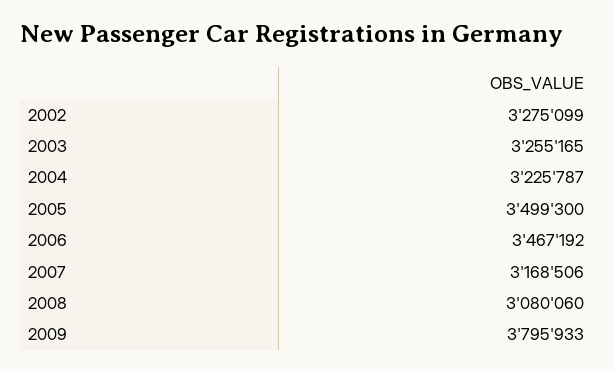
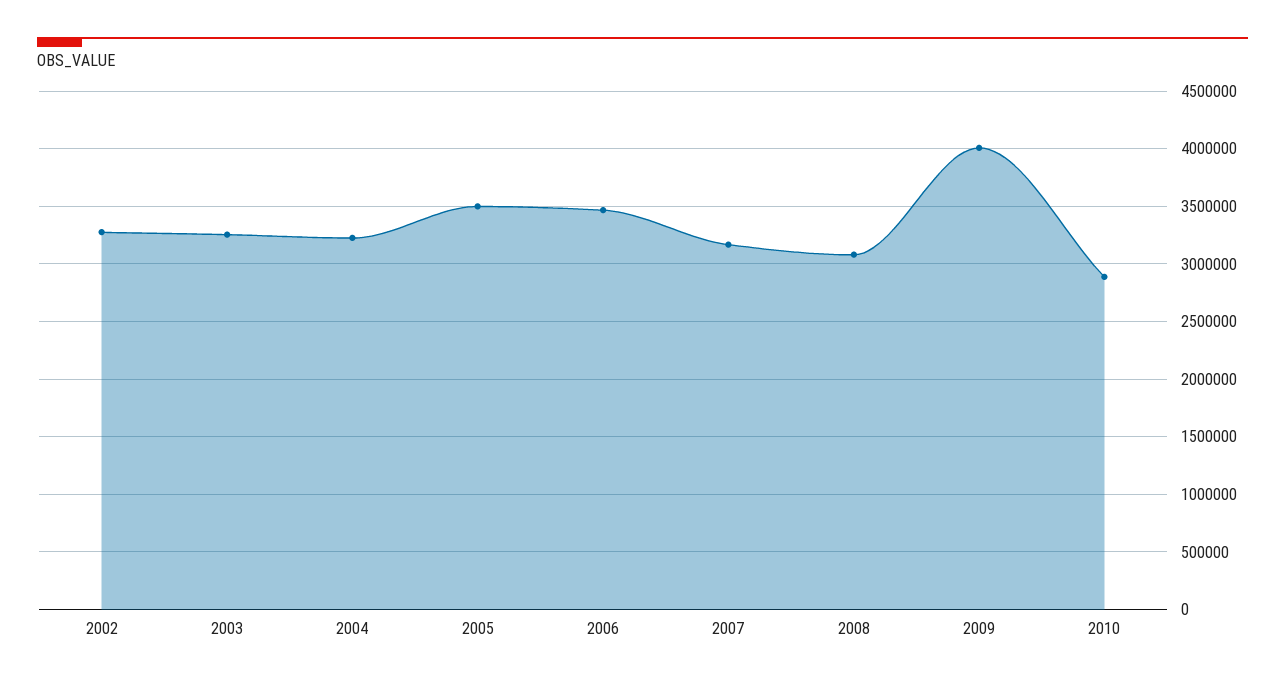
2009: 3795933 -> 4000000
2010: none -> 2900000

